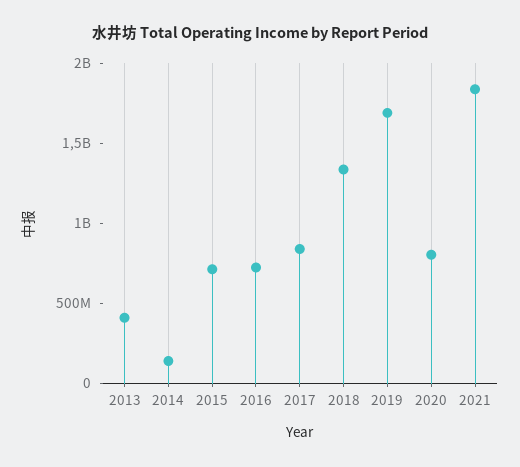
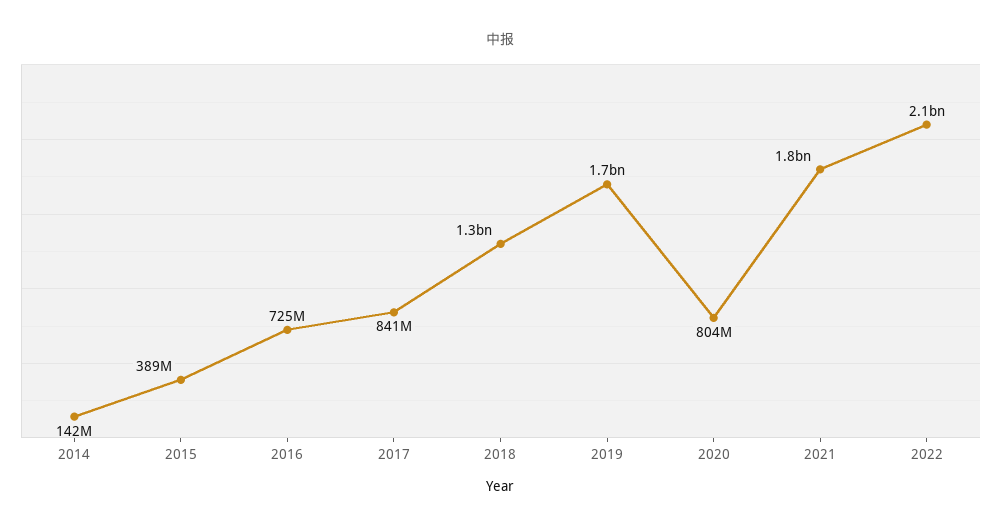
2013: 400000000 -> none
2015: 700000000 -> 389000000
2022: none -> 2100000000

